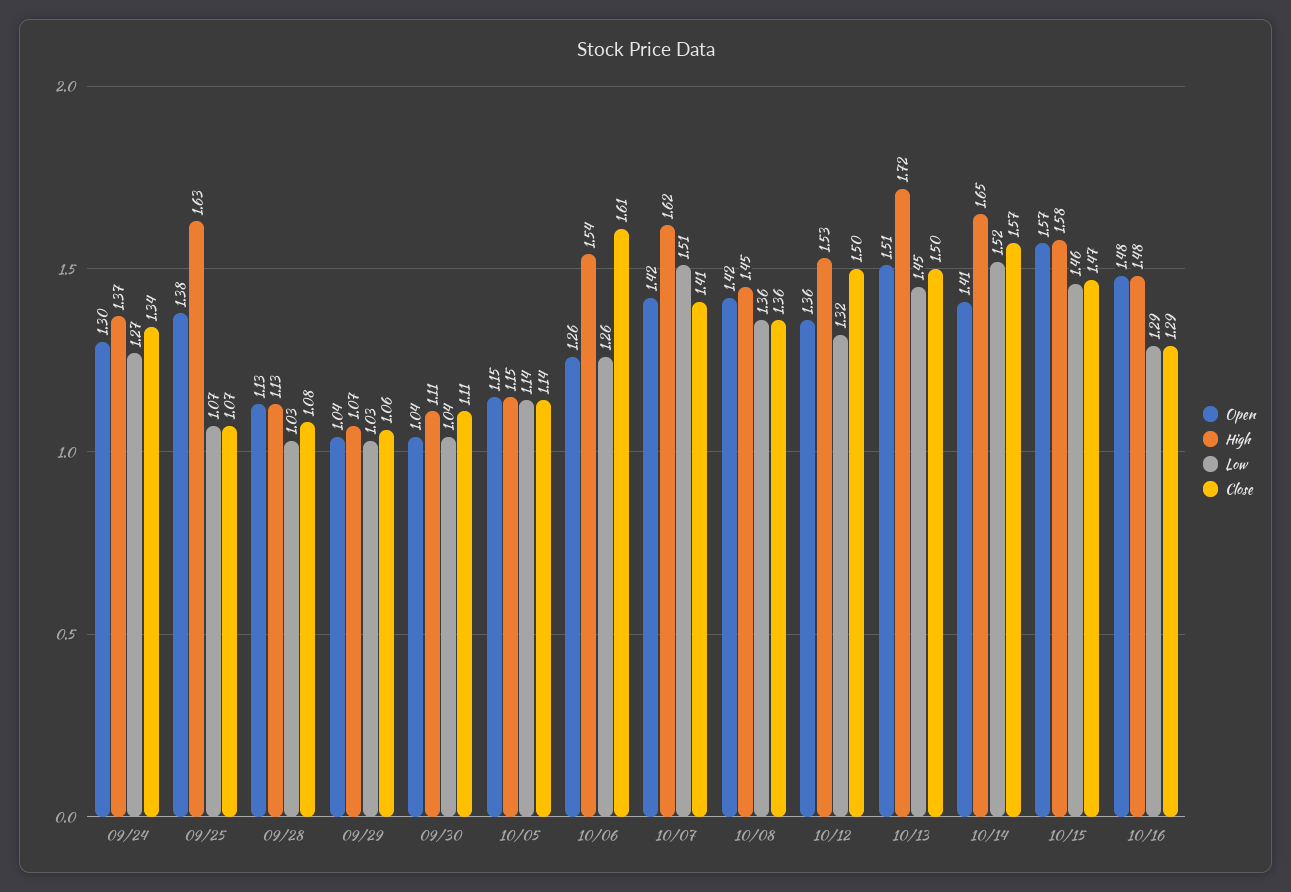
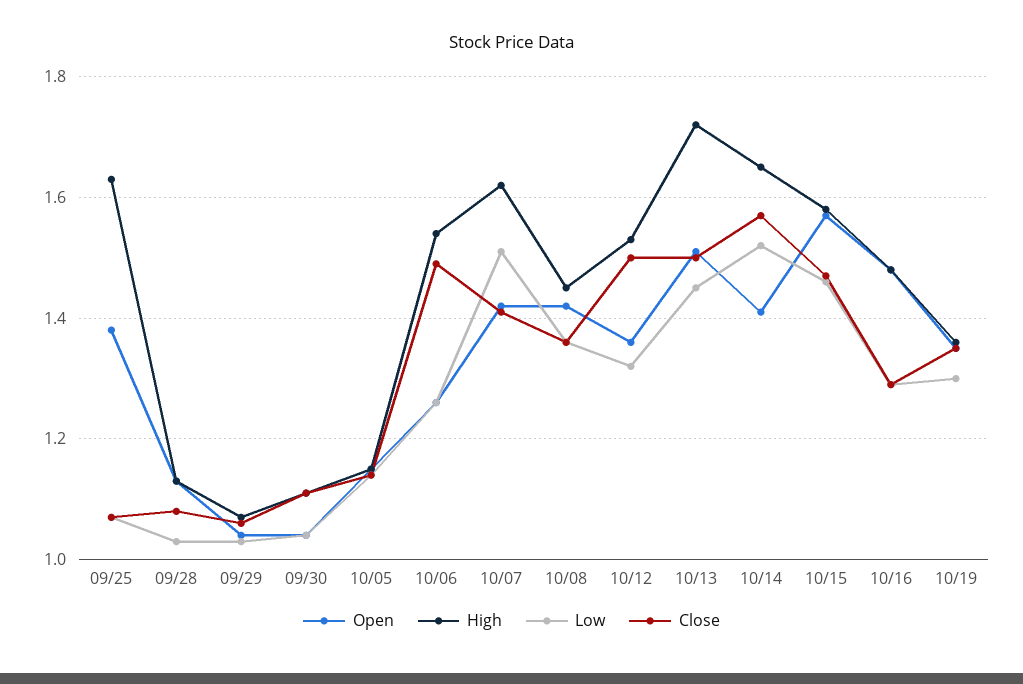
Open, 09/24: 1.3 -> none
High, 09/24: 1.37 -> none
Low, 09/24: 1.27 -> none
Close, 09/24: 1.34 -> none
Close, 10/06: 1.61 -> 1.5
Open, 10/19: none -> 1.35
High, 10/19: none -> 1.35
Low, 10/19: none -> 1.3
Close, 10/19: none -> 1.35

